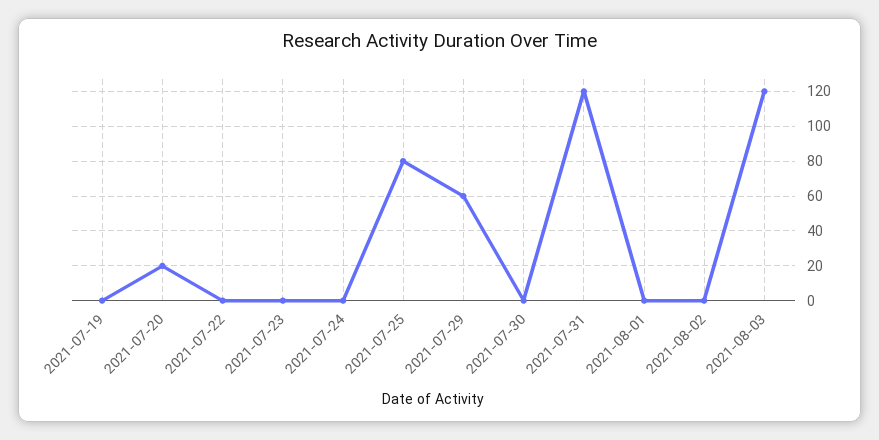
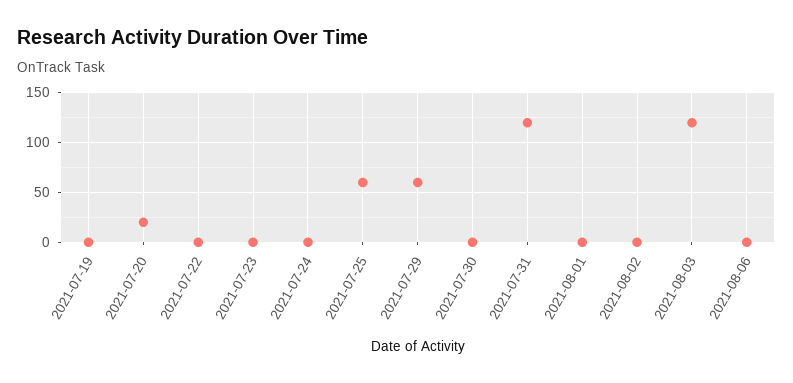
2021-07-25: 80 -> 60
2021-08-06: none -> 0

